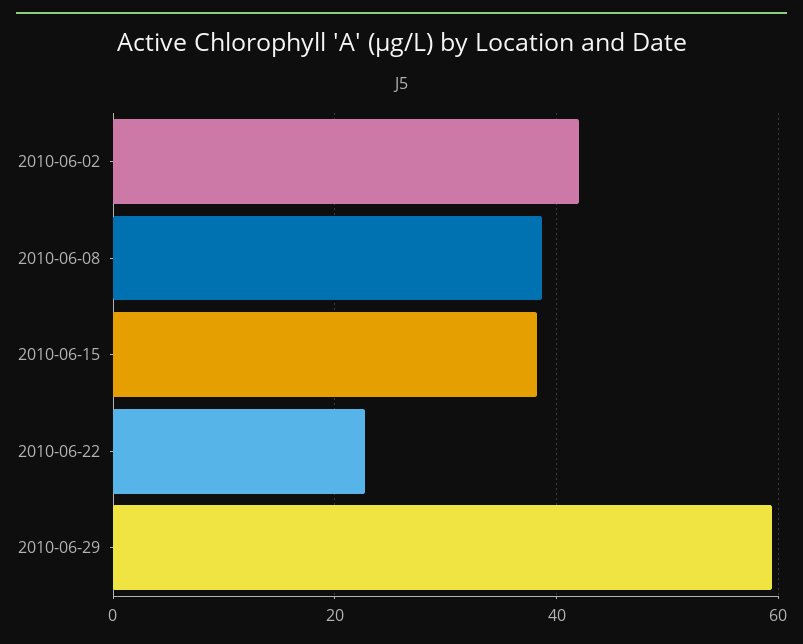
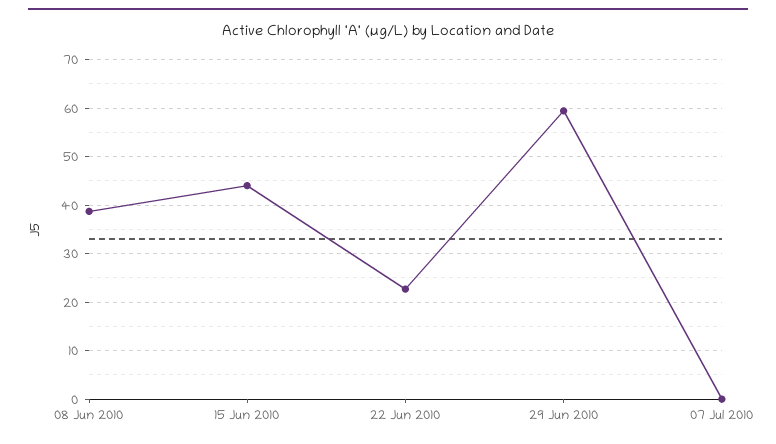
2010-06-02: 42 -> none
2010-06-15: 38 -> 44
07 Jul 2010: none -> 0

